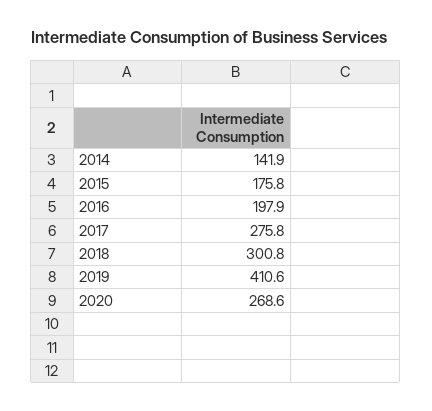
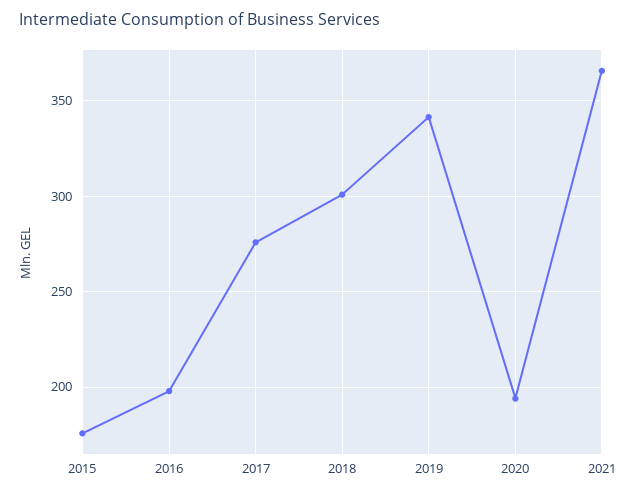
2014: 141.9 -> none
2019: 410.6 -> 340
2020: 268.6 -> 195
2021: none -> 365

